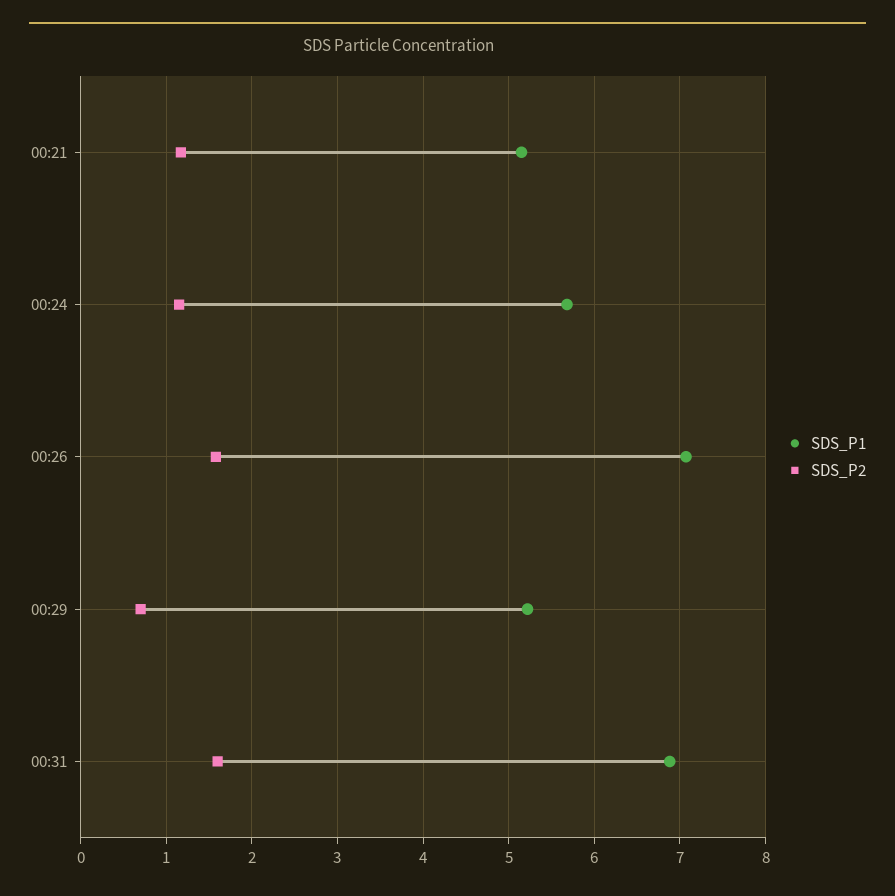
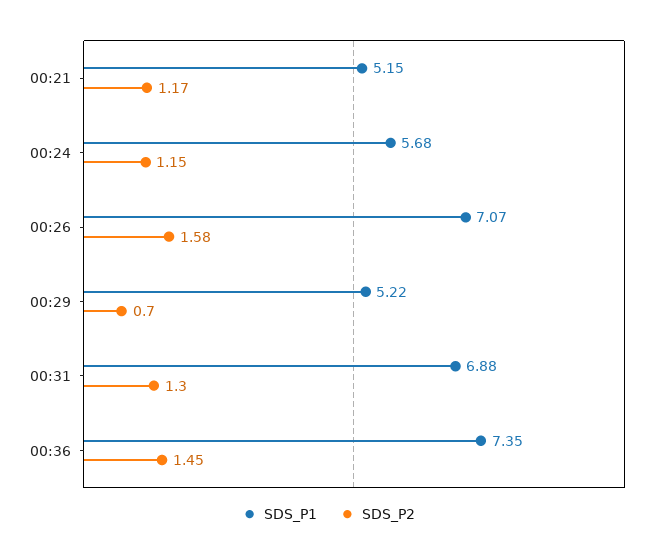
SDS_P2, 00:31: 1.6 -> 1.3
SDS_P1, 00:36: none -> 7.35
SDS_P2, 00:36: none -> 1.45

